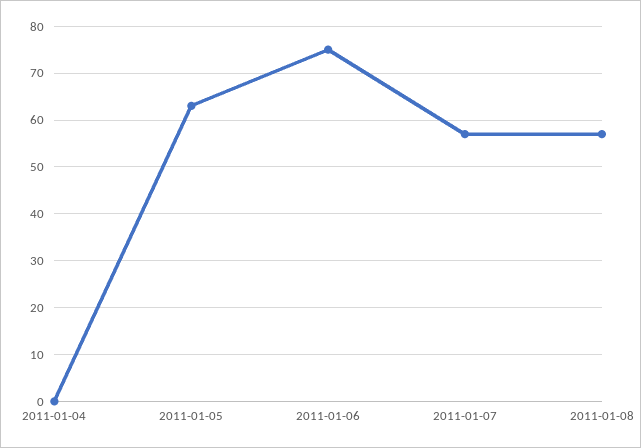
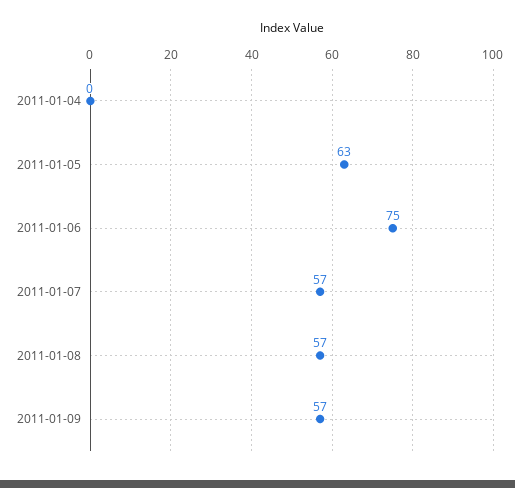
2011-01-09: none -> 57

